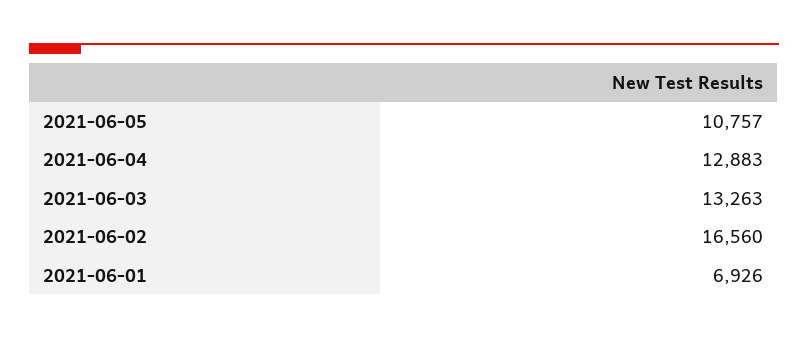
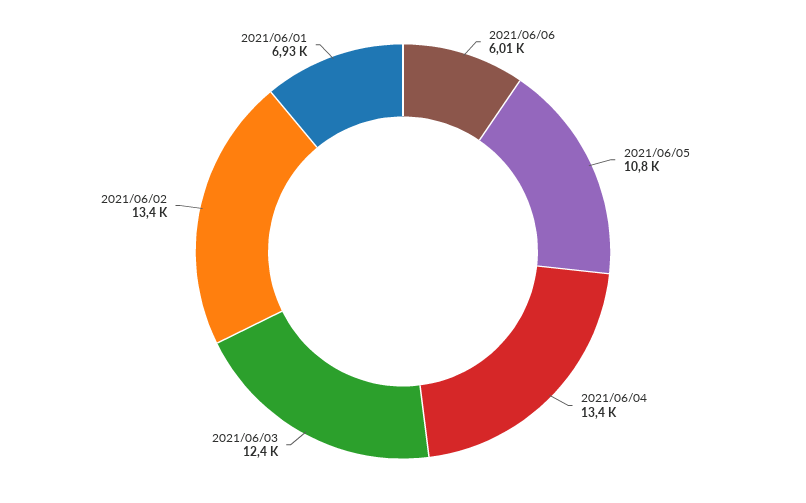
2021-06-04: 12883 -> 13400
2021-06-03: 13263 -> 12400
2021-06-02: 16560 -> 13400
2021/06/06: none -> 6010

